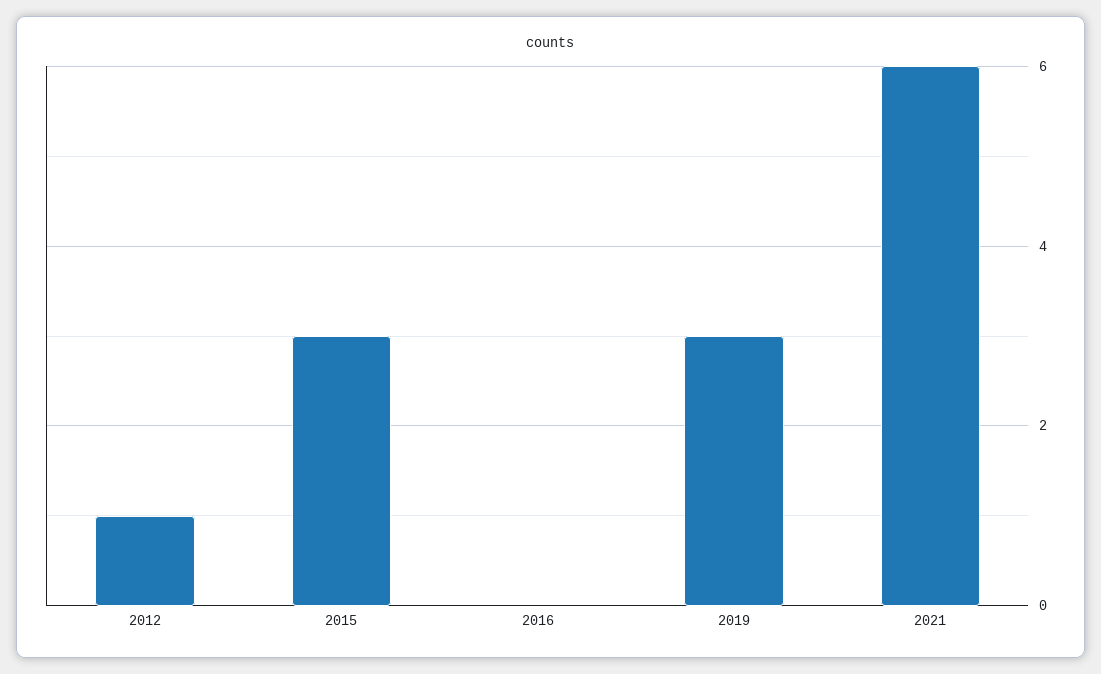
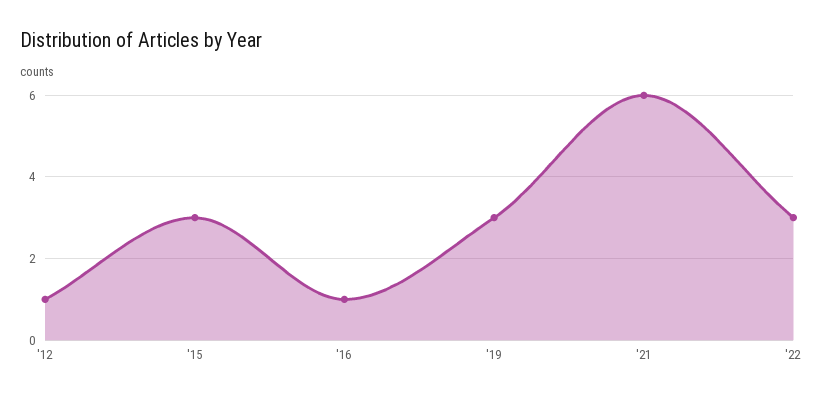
2016: 0 -> 1
'22: none -> 3

